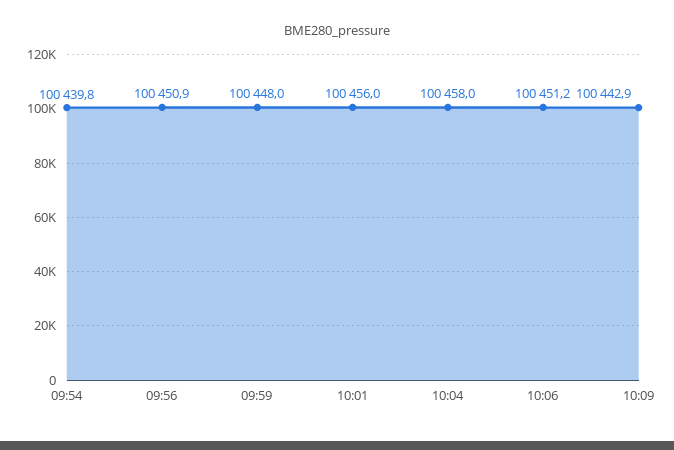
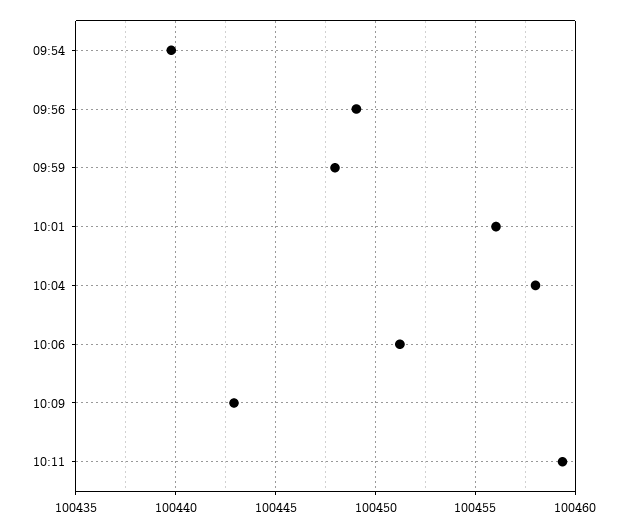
09:56: 100450.9 -> 100449
10:11: none -> 100459.5

